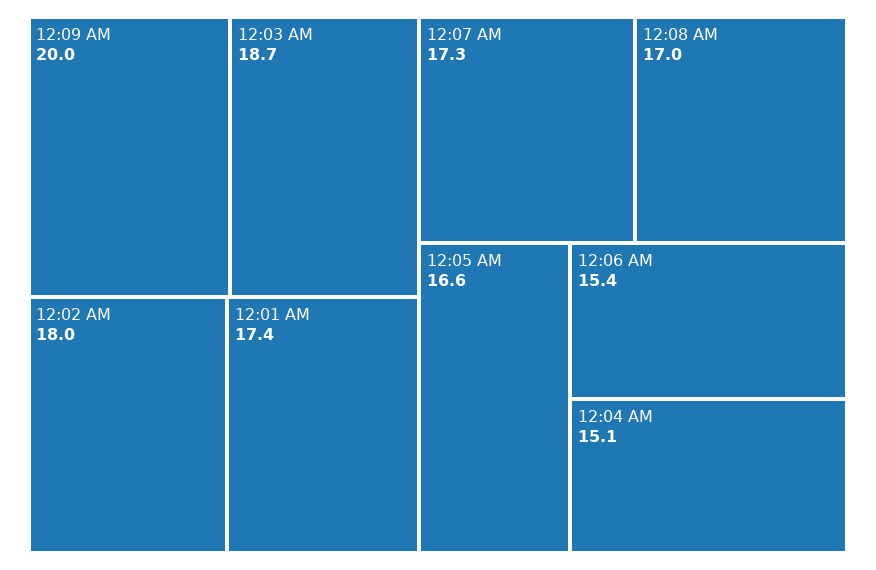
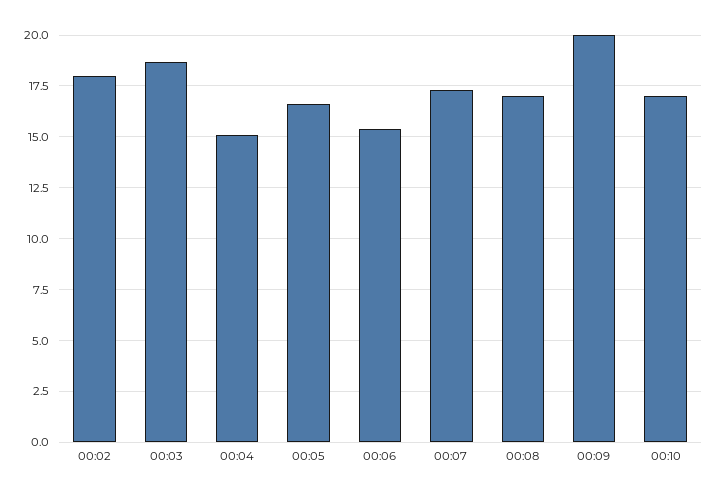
12:01 AM: 17.4 -> none
00:10: none -> 17

